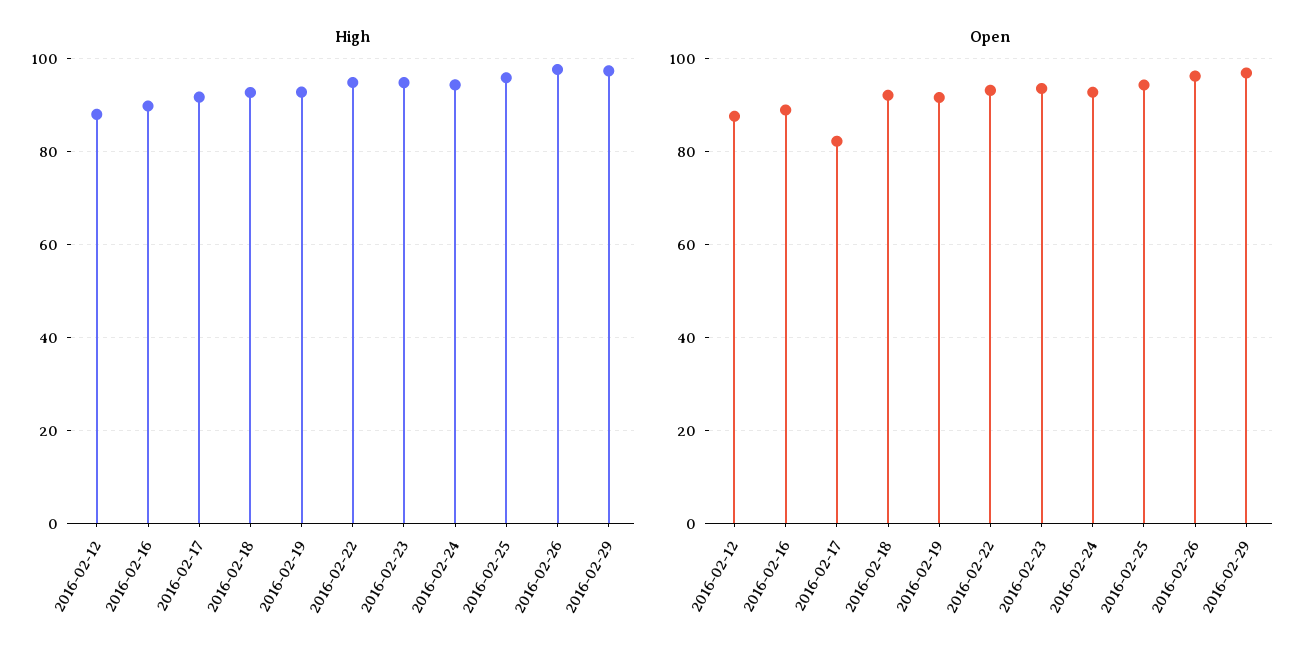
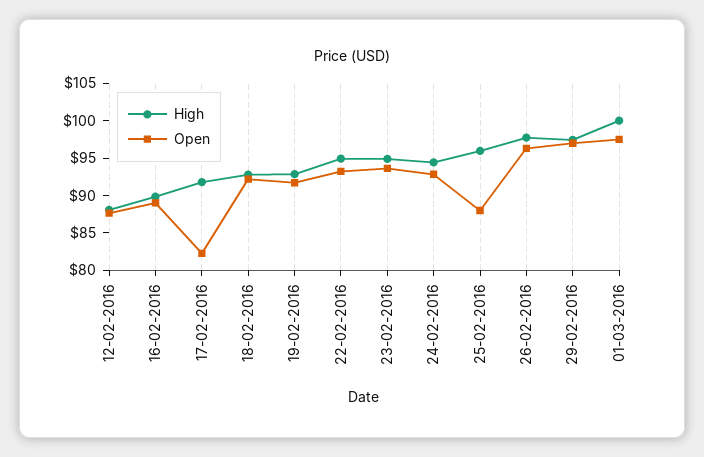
Open, 2016-02-25: 94 -> 87.5
High, 01-03-2016: none -> 100
Open, 01-03-2016: none -> 97.5

